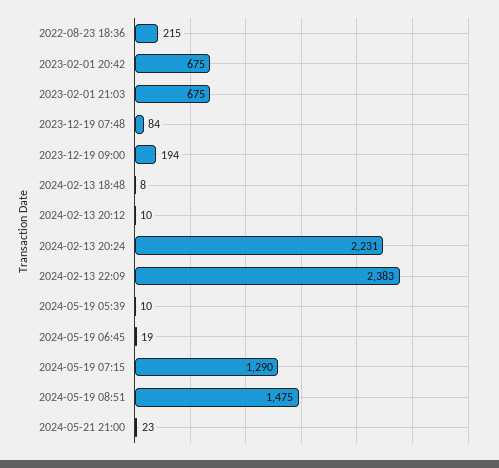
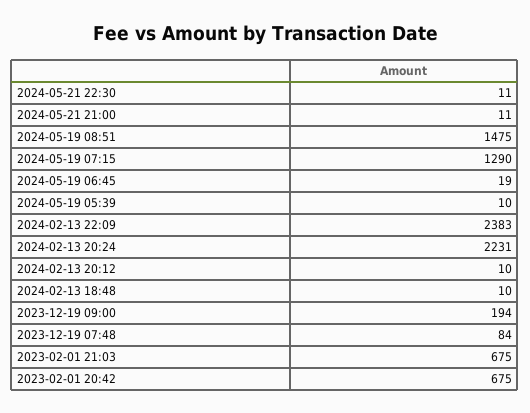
2022-08-23 18:36: 215 -> none
2024-02-13 18:48: 8 -> 10
2024-05-21 21:00: 23 -> 11
2024-05-21 22:30: none -> 11

